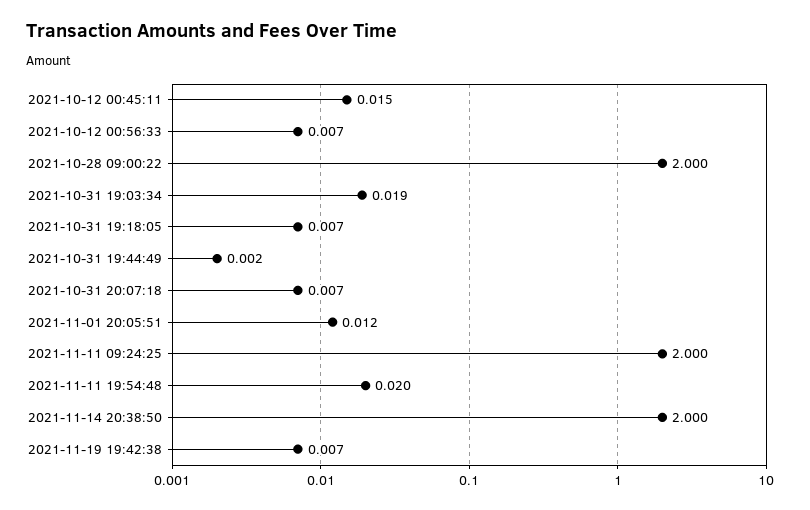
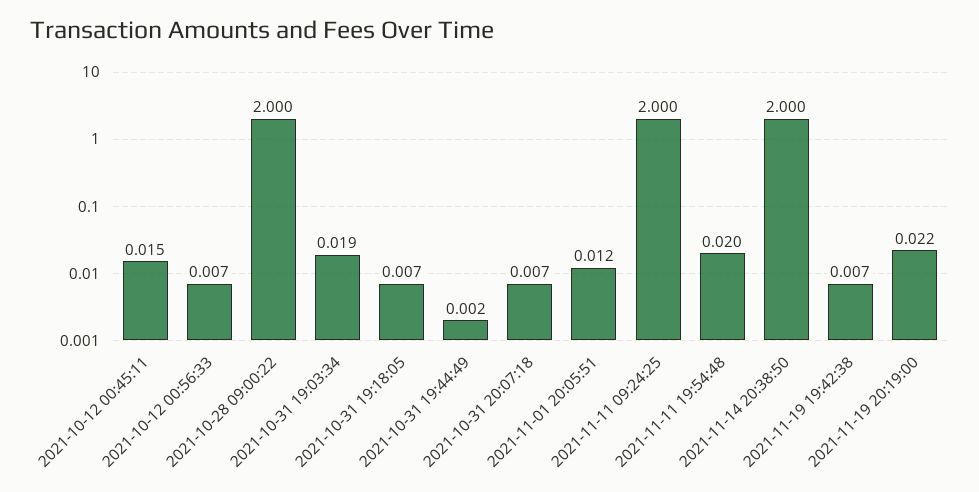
2021-11-19 20:19:00: none -> 0.022

